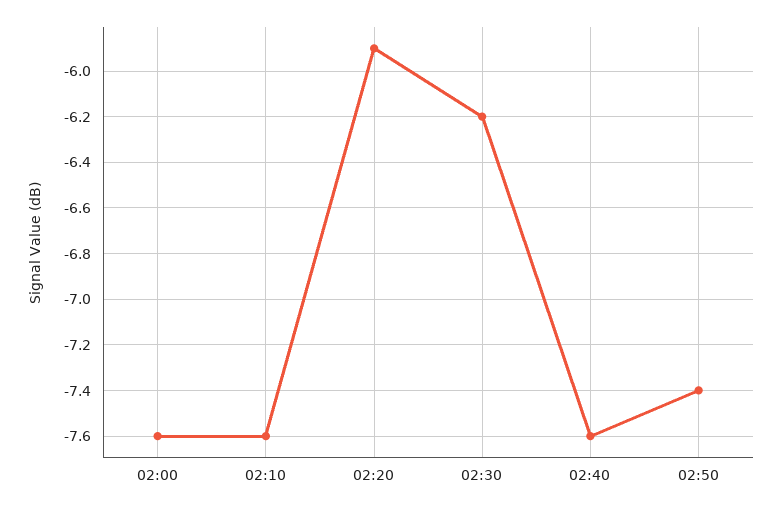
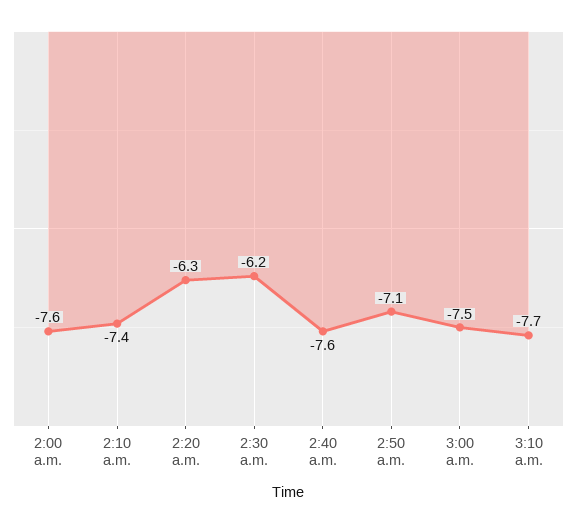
02:10: -7.6 -> -7.4
02:20: -5.9 -> -6.3
02:50: -7.4 -> -7.1
3:00 a.m.: none -> -7.5
3:10 a.m.: none -> -7.7

